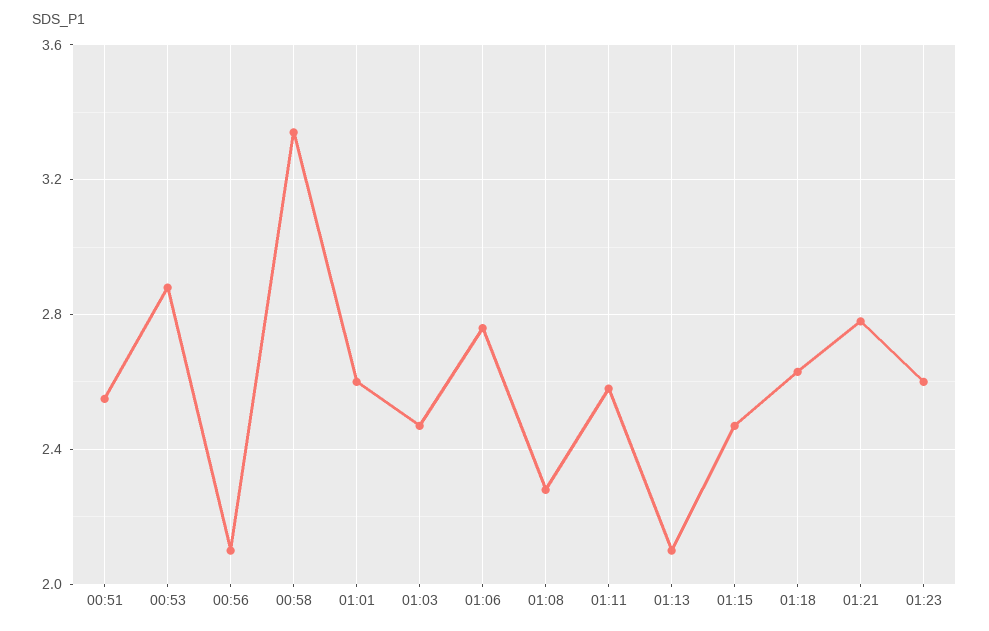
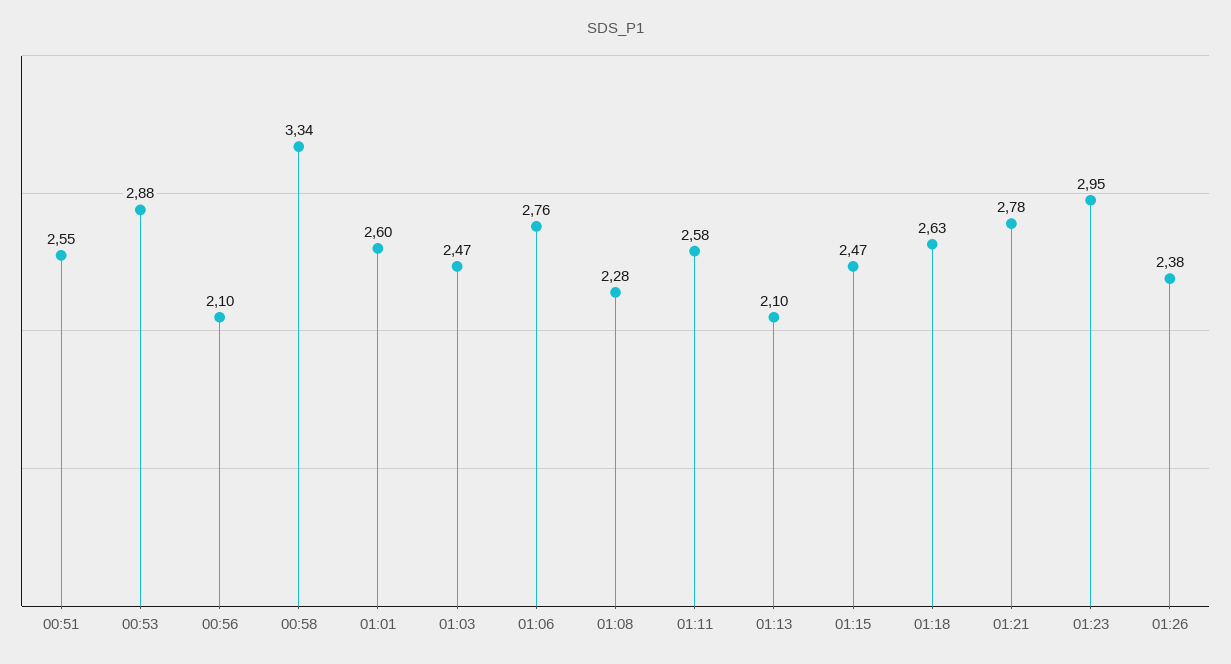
01:23: 2.6 -> 2.95
01:26: none -> 2.38

